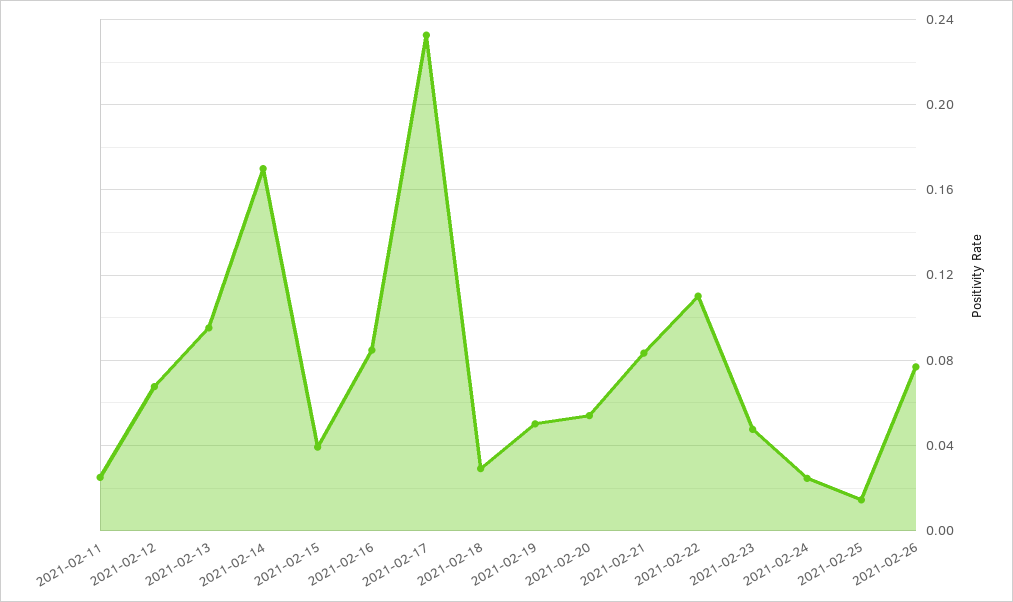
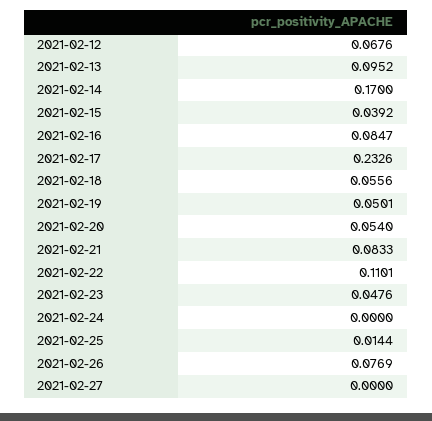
2021-02-11: 0.025 -> none
2021-02-18: 0.03 -> 0.0556
2021-02-24: 0.025 -> 0
2021-02-27: none -> 0

